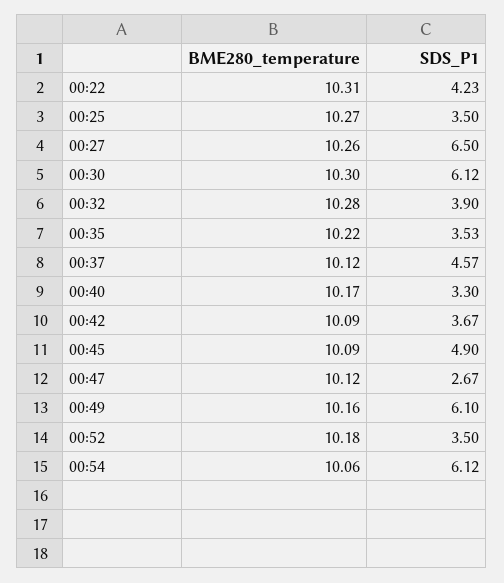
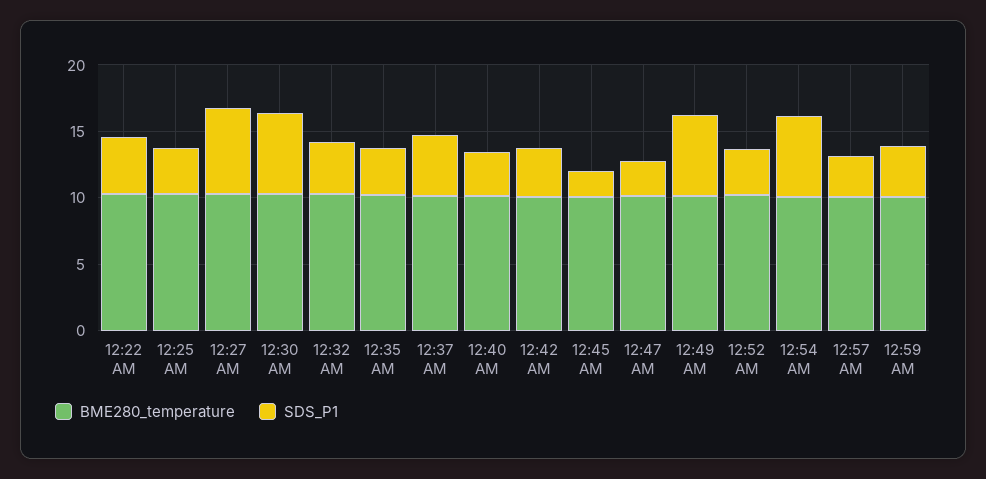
SDS_P1, 00:45: 4.9 -> 2
BME280_temperature, 12:57 AM: none -> 10
SDS_P1, 12:57 AM: none -> 3
BME280_temperature, 12:59 AM: none -> 10
SDS_P1, 12:59 AM: none -> 4

